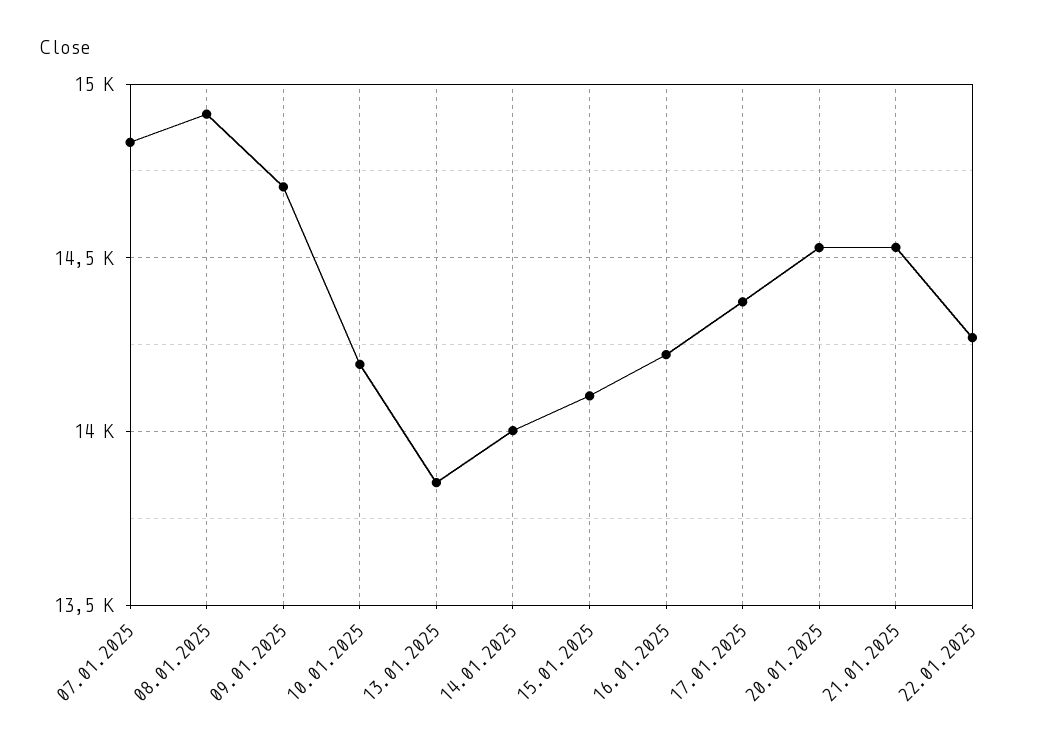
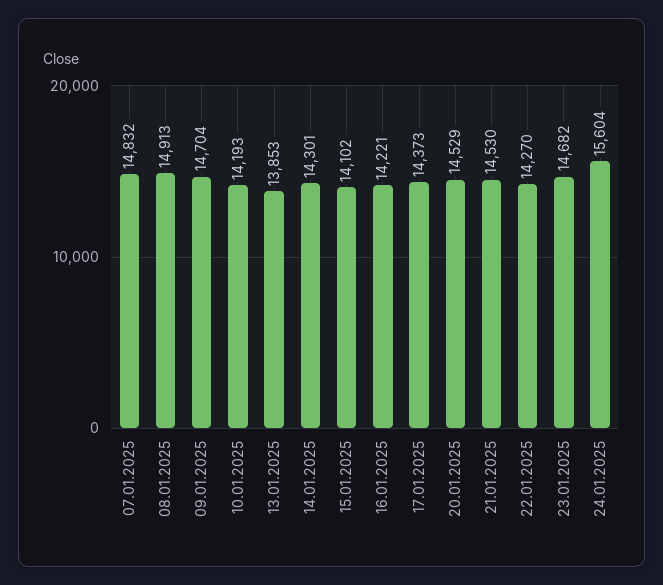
14.01.2025: 14000 -> 14301
23.01.2025: none -> 14682
24.01.2025: none -> 15604

